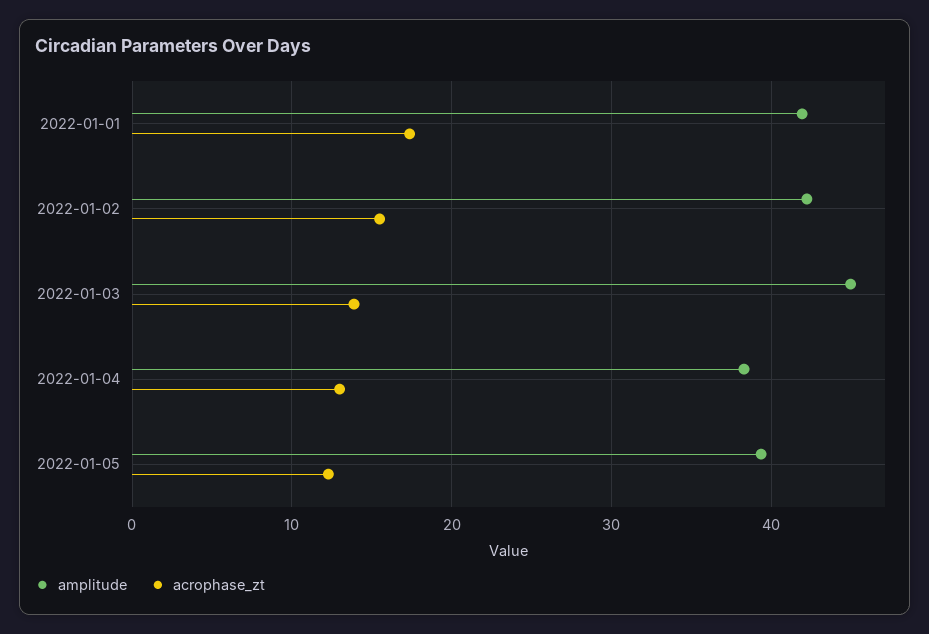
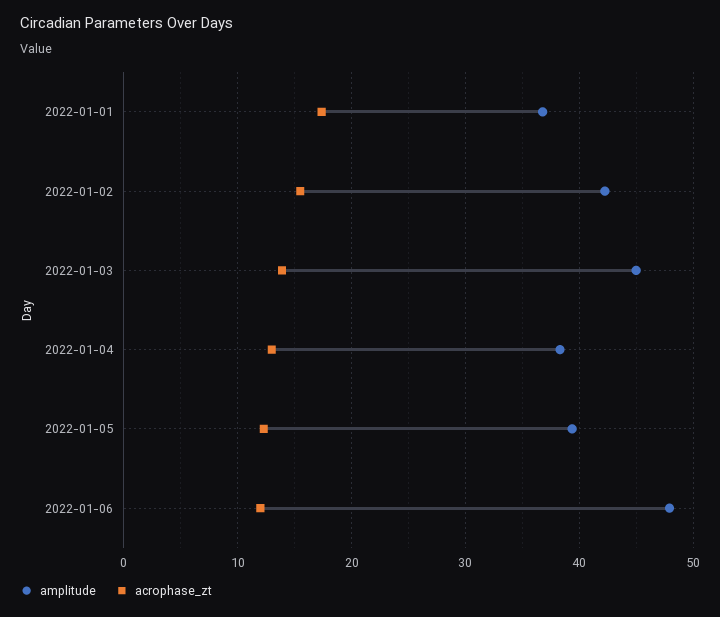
amplitude, 2022-01-01: 42 -> 37
amplitude, 2022-01-06: none -> 48
acrophase_zt, 2022-01-06: none -> 12

